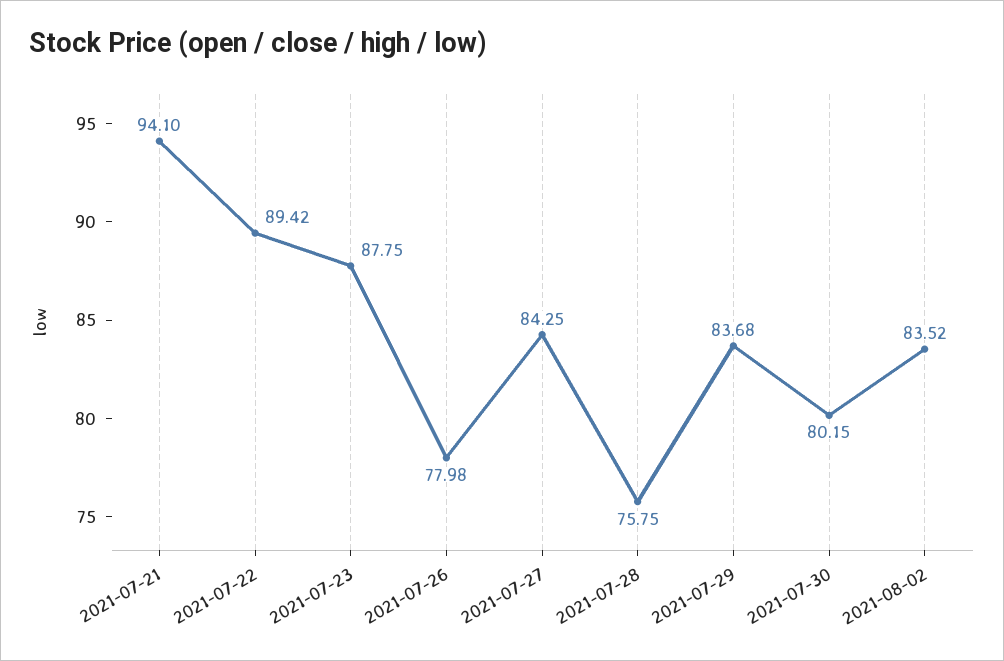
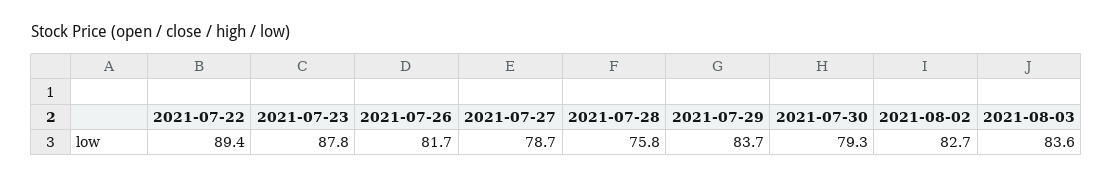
2021-07-21: 94.1 -> none
2021-07-26: 77.98 -> 81.7
2021-07-27: 84.25 -> 78.7
2021-07-30: 80.15 -> 79.3
2021-08-02: 83.52 -> 82.7
2021-08-03: none -> 83.6

